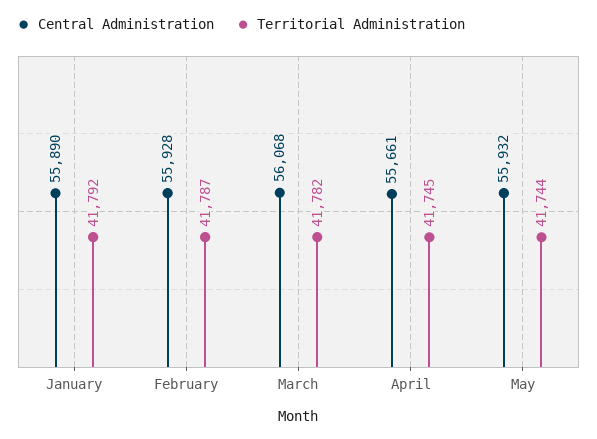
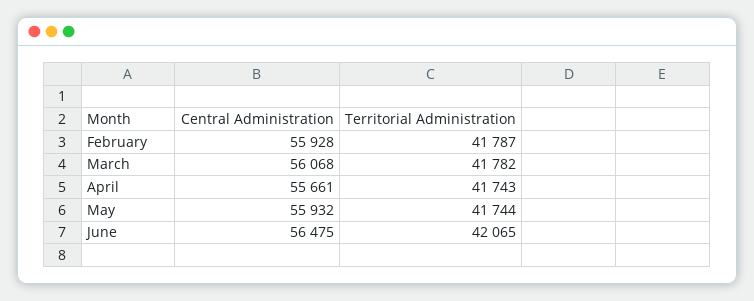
Central Administration, January: 55890 -> none
Territorial Administration, January: 41792 -> none
Territorial Administration, April: 41745 -> 41743
Central Administration, June: none -> 56475
Territorial Administration, June: none -> 42065

